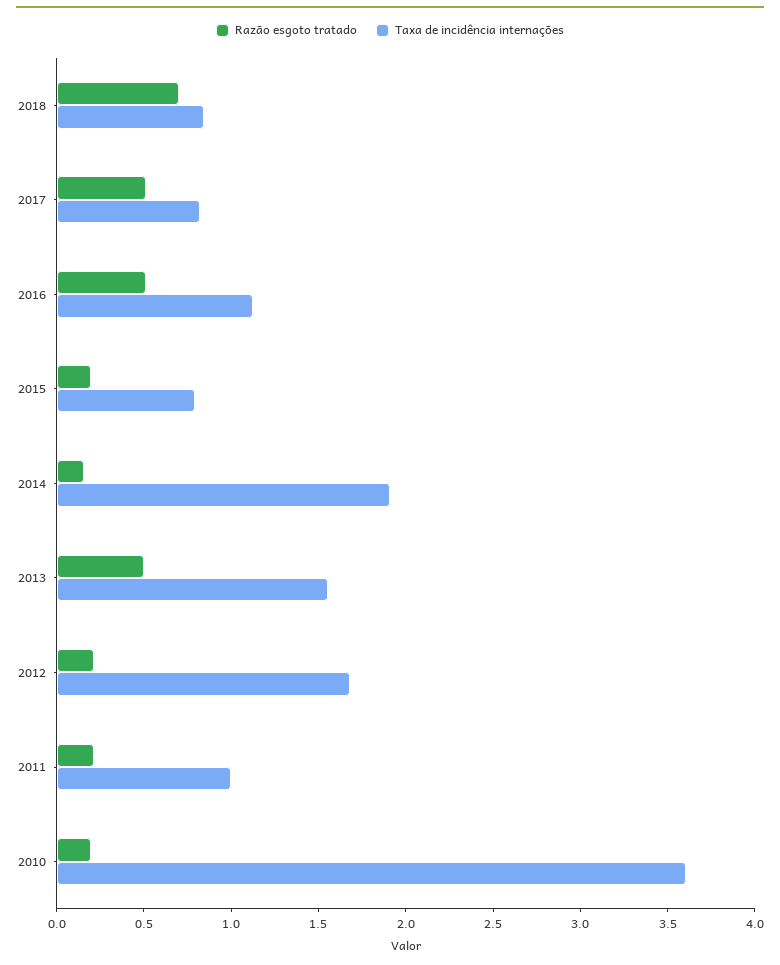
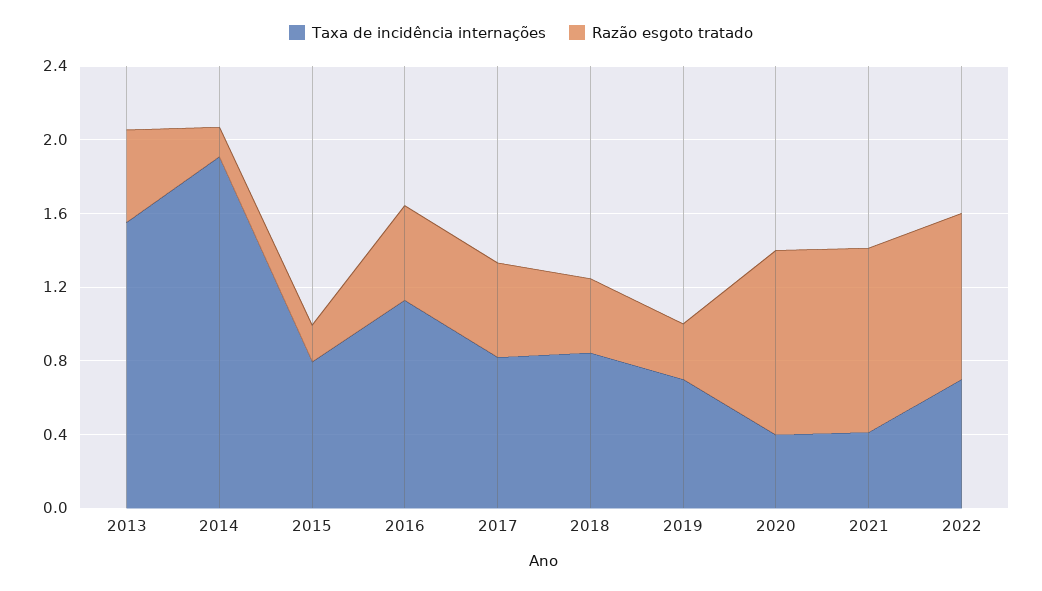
Razão esgoto tratado, 2018: 0.7 -> 0.4
Razão esgoto tratado, 2012: 0.2 -> none
Taxa de incidência internações, 2012: 1.7 -> none
Razão esgoto tratado, 2011: 0.2 -> none
Taxa de incidência internações, 2011: 1 -> none
Razão esgoto tratado, 2010: 0.2 -> none
Taxa de incidência internações, 2010: 3.6 -> none
Taxa de incidência internações, 2019: none -> 0.7
Razão esgoto tratado, 2019: none -> 0.3
Taxa de incidência internações, 2020: none -> 0.4
Razão esgoto tratado, 2020: none -> 1
Taxa de incidência internações, 2021: none -> 0.4
Razão esgoto tratado, 2021: none -> 1
Taxa de incidência internações, 2022: none -> 0.7
Razão esgoto tratado, 2022: none -> 0.9

